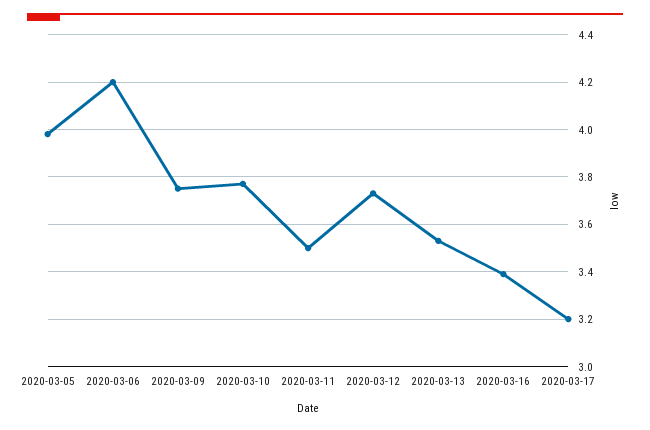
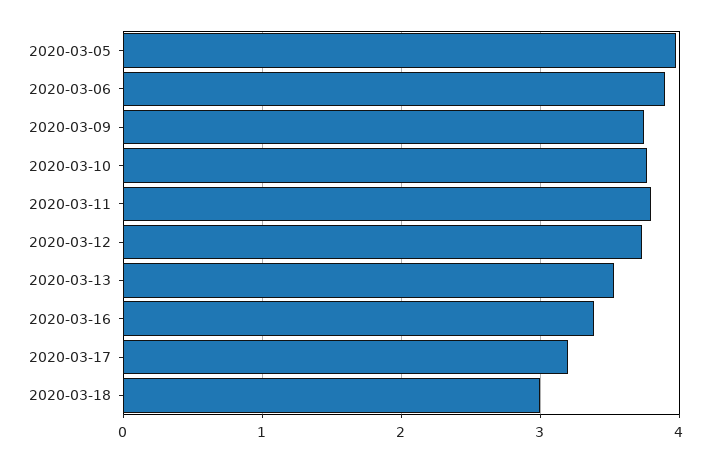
2020-03-06: 4.2 -> 3.9
2020-03-11: 3.5 -> 3.8
2020-03-18: none -> 3

